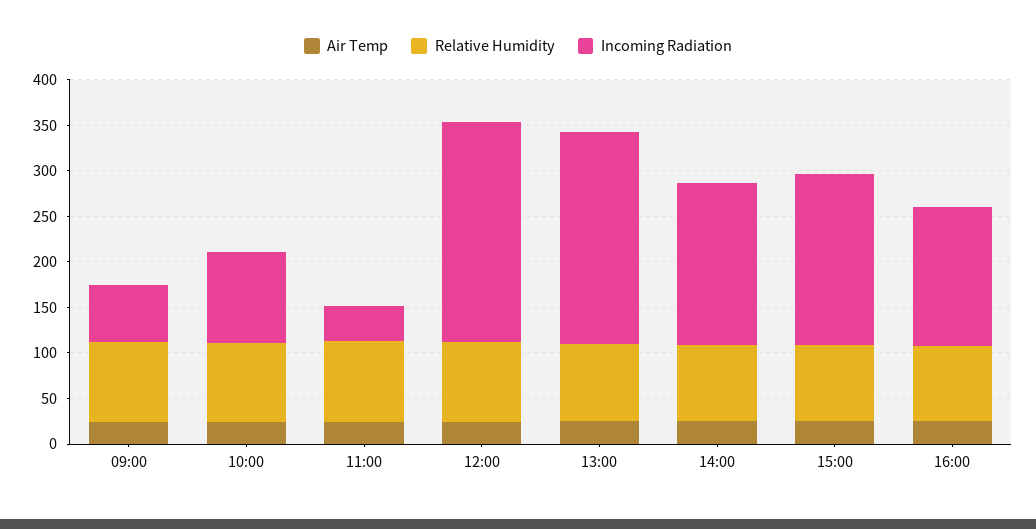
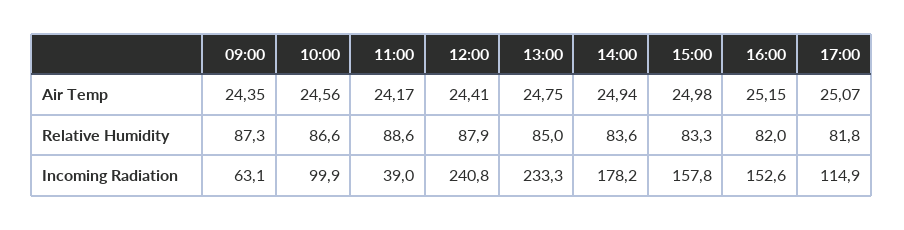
Incoming Radiation, 15:00: 190 -> 157.8
Air Temp, 17:00: none -> 25.07
Relative Humidity, 17:00: none -> 81.8
Incoming Radiation, 17:00: none -> 114.9

